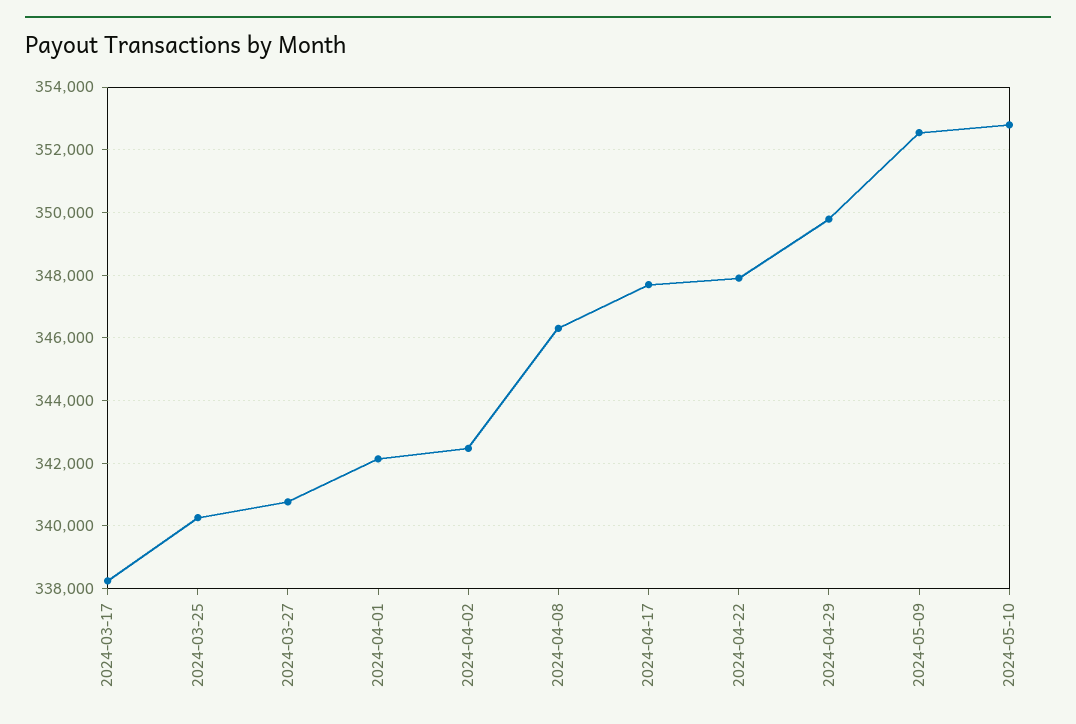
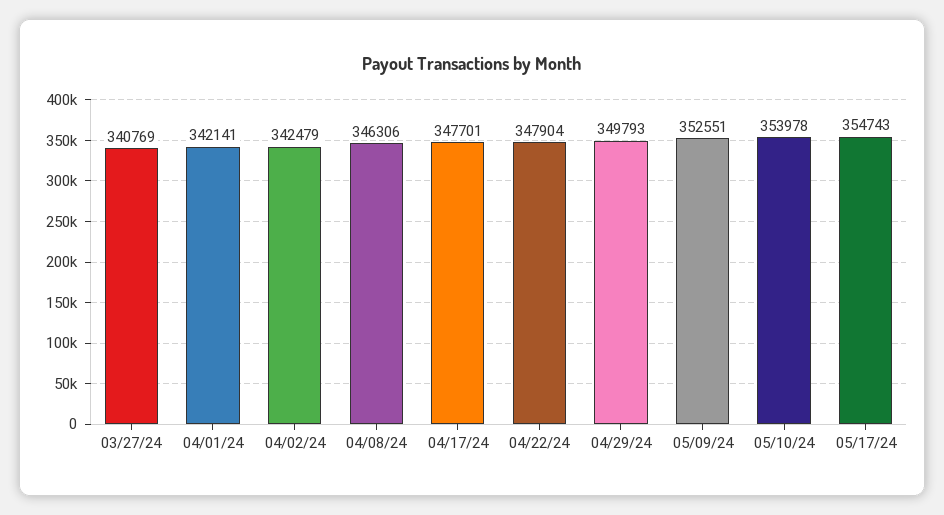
2024-03-17: 338200 -> none
2024-03-25: 340200 -> none
2024-05-10: 352800 -> 353978
05/17/24: none -> 354743

